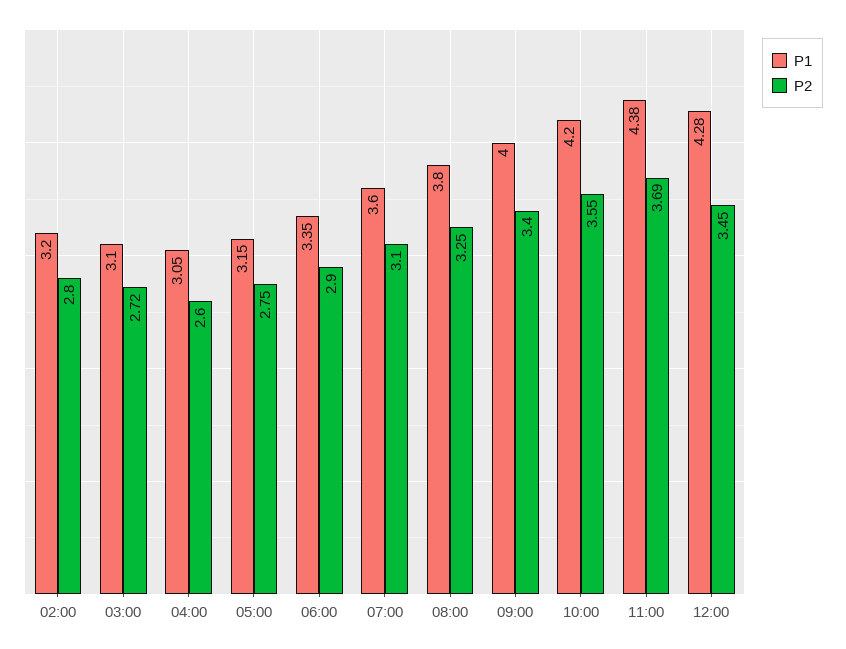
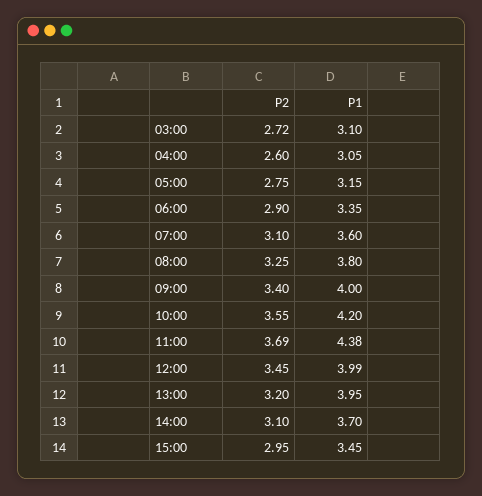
P1, 02:00: 3.2 -> none
P2, 02:00: 2.8 -> none
P1, 12:00: 4.28 -> 3.99
P2, 13:00: none -> 3.2
P1, 13:00: none -> 3.95
P2, 14:00: none -> 3.1
P1, 14:00: none -> 3.7
P2, 15:00: none -> 2.95
P1, 15:00: none -> 3.45

